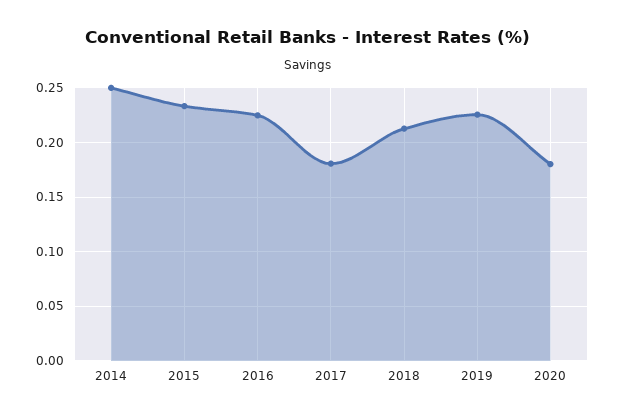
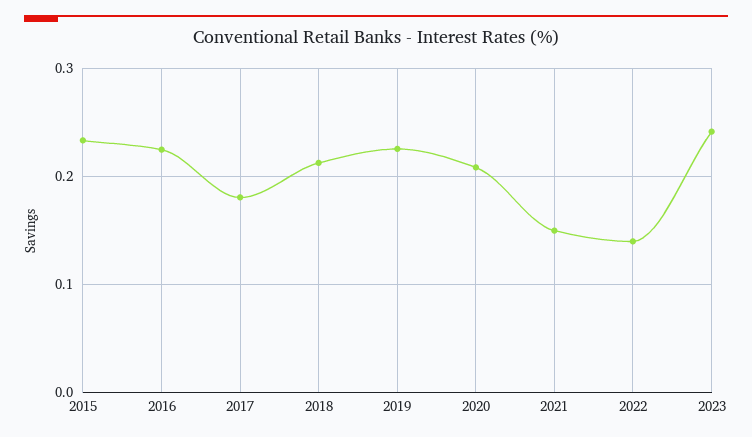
2014: 0.25 -> none
2020: 0.18 -> 0.21
2021: none -> 0.15
2022: none -> 0.14
2023: none -> 0.24

